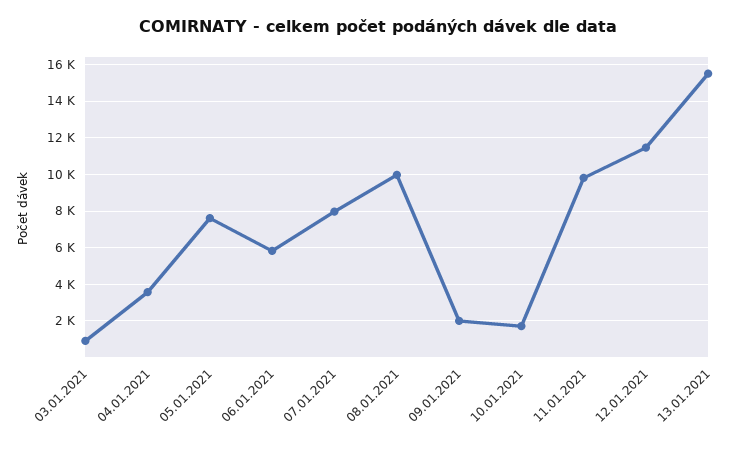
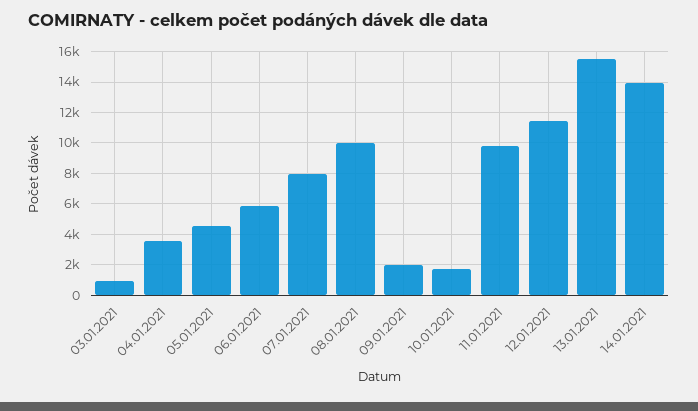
05.01.2021: 7500 -> 4500
14.01.2021: none -> 14000

